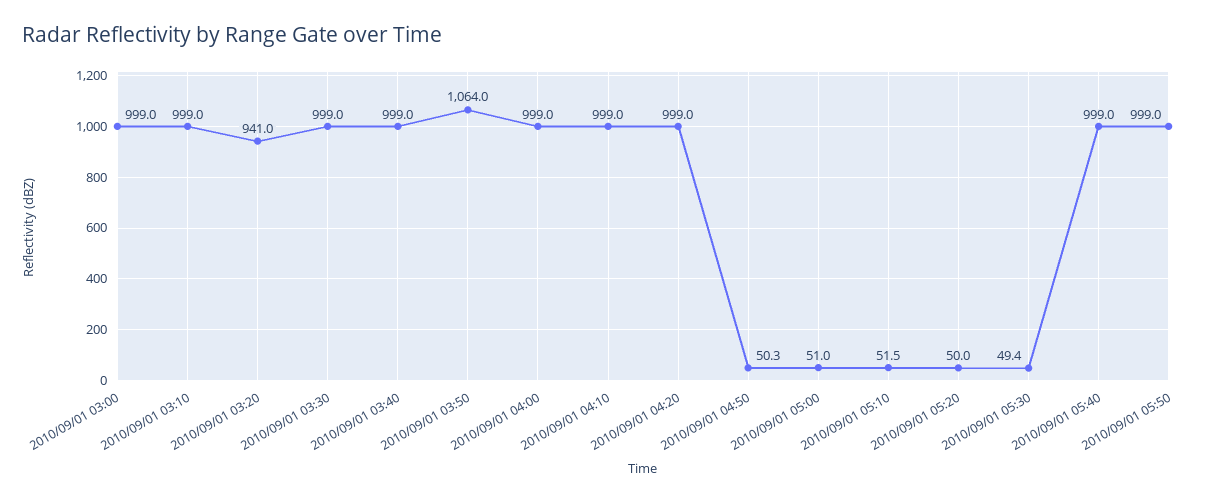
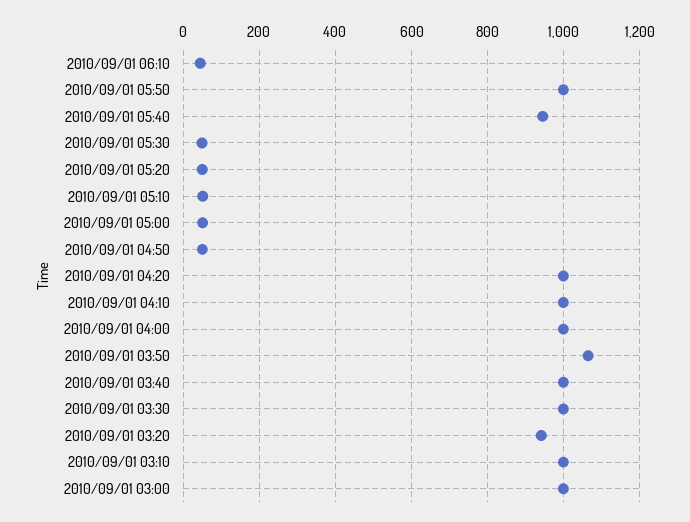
2010/09/01 05:40: 999 -> 940
2010/09/01 06:10: none -> 40

